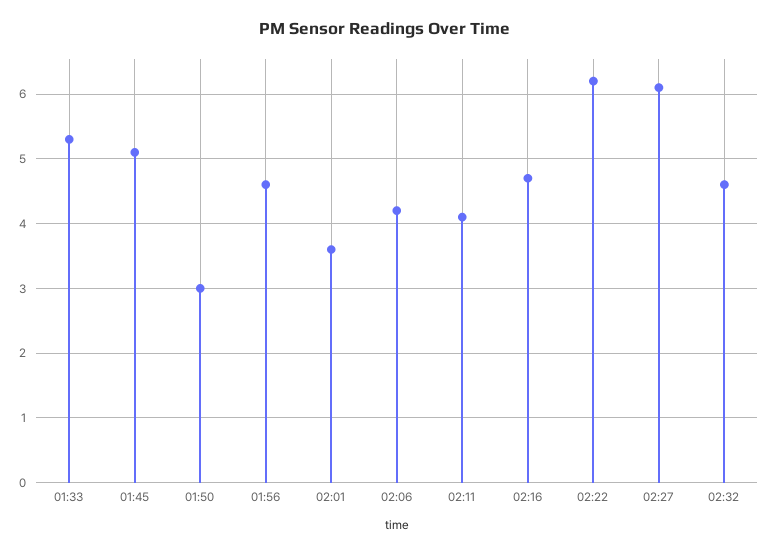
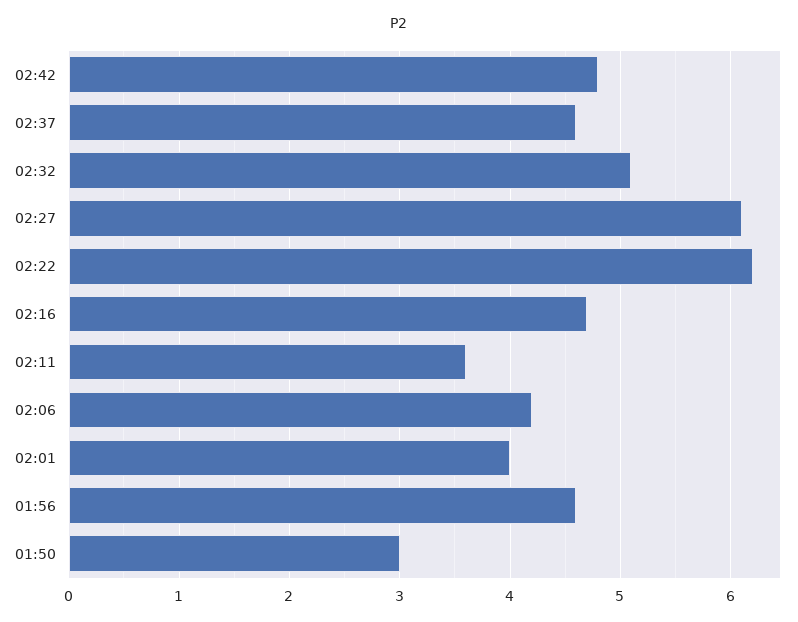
01:33: 5.3 -> none
01:45: 5.1 -> none
02:01: 3.6 -> 4
02:11: 4.1 -> 3.6
02:32: 4.6 -> 5.1
02:42: none -> 4.8
02:37: none -> 4.6

